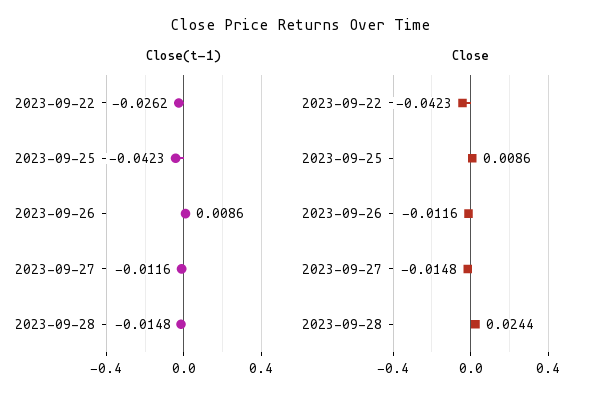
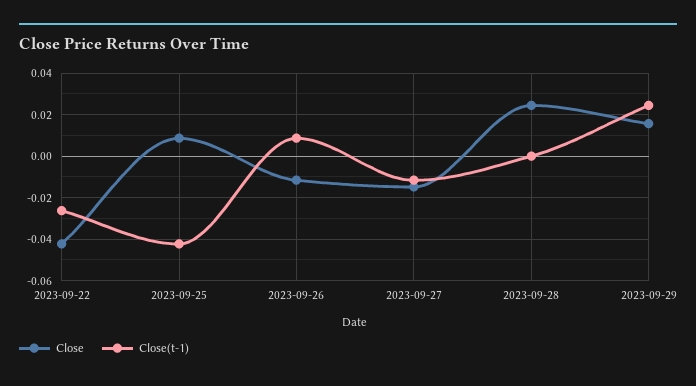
Close(t-1), 2023-09-28: -0.0148 -> 0
Close, 2023-09-29: none -> 0.015
Close(t-1), 2023-09-29: none -> 0.025

